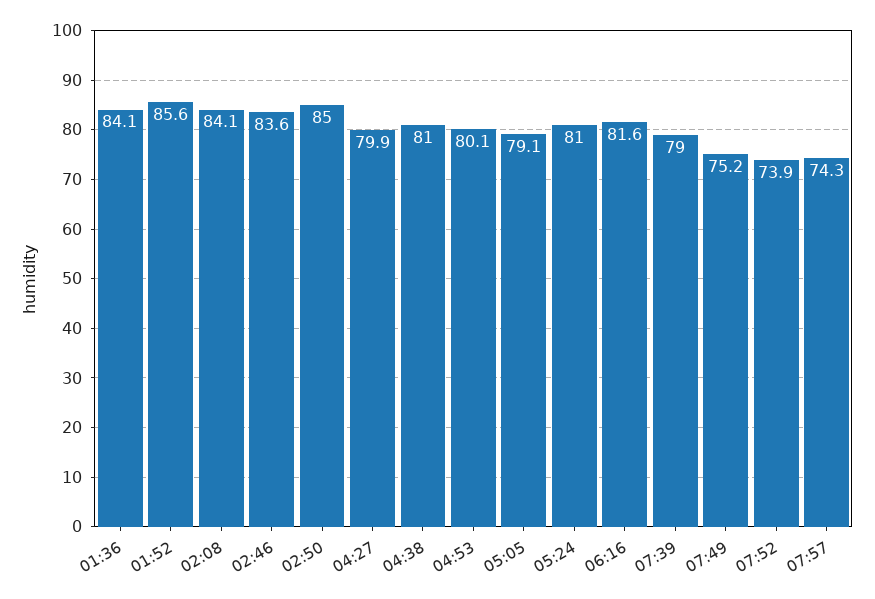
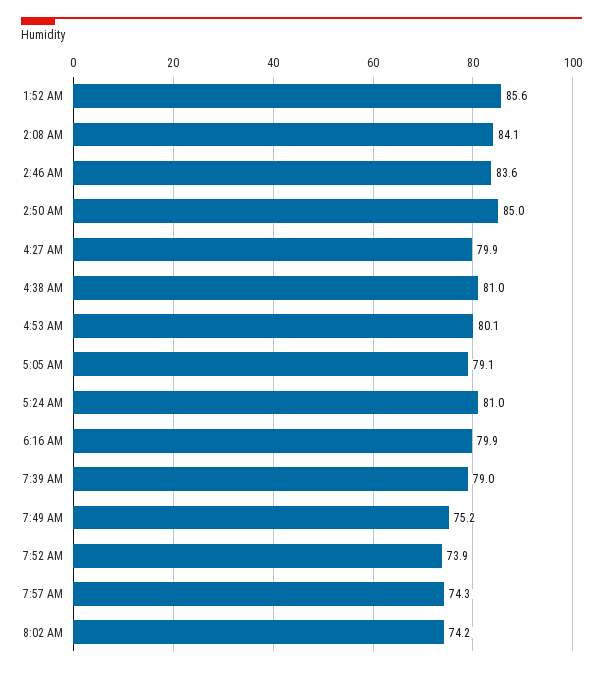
01:36: 84.1 -> none
06:16: 81.6 -> 79.9
8:02 AM: none -> 74.2

